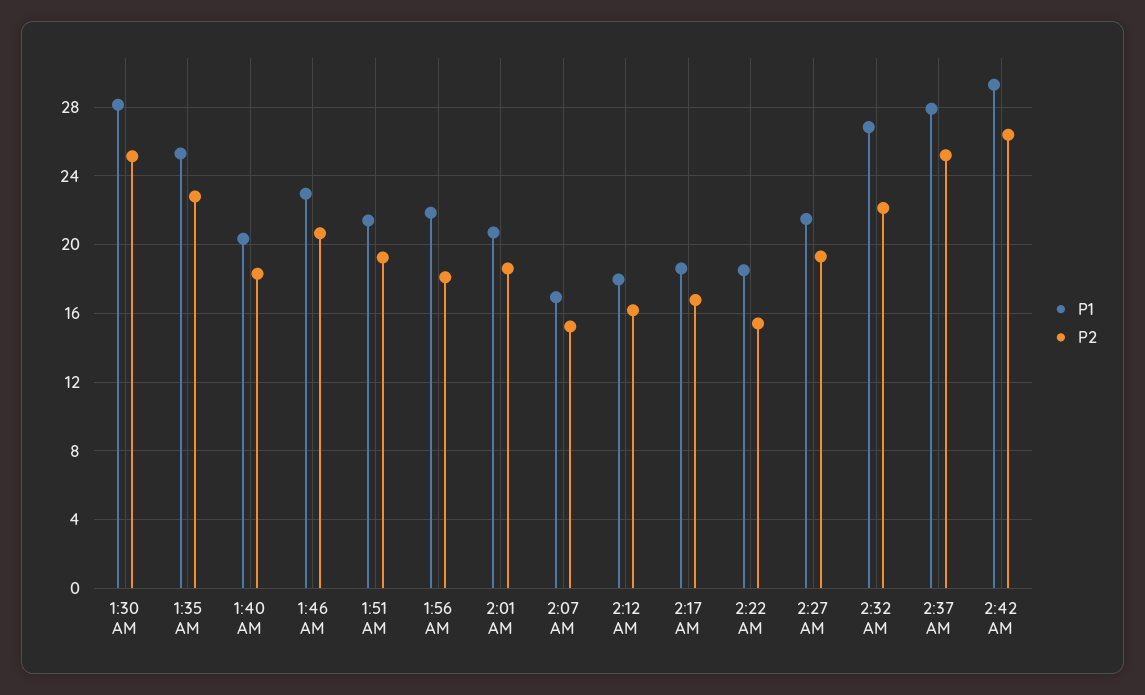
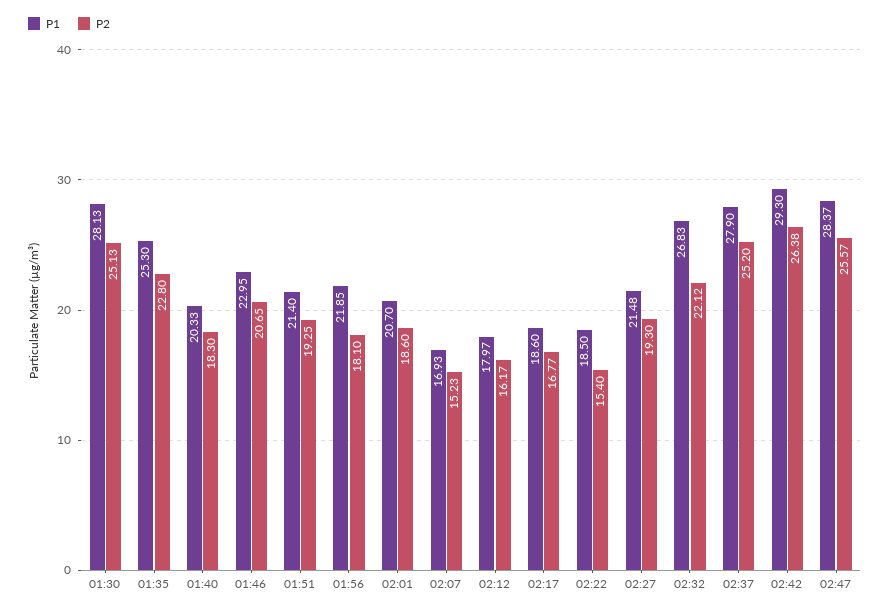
P1, 02:47: none -> 28.37
P2, 02:47: none -> 25.57

